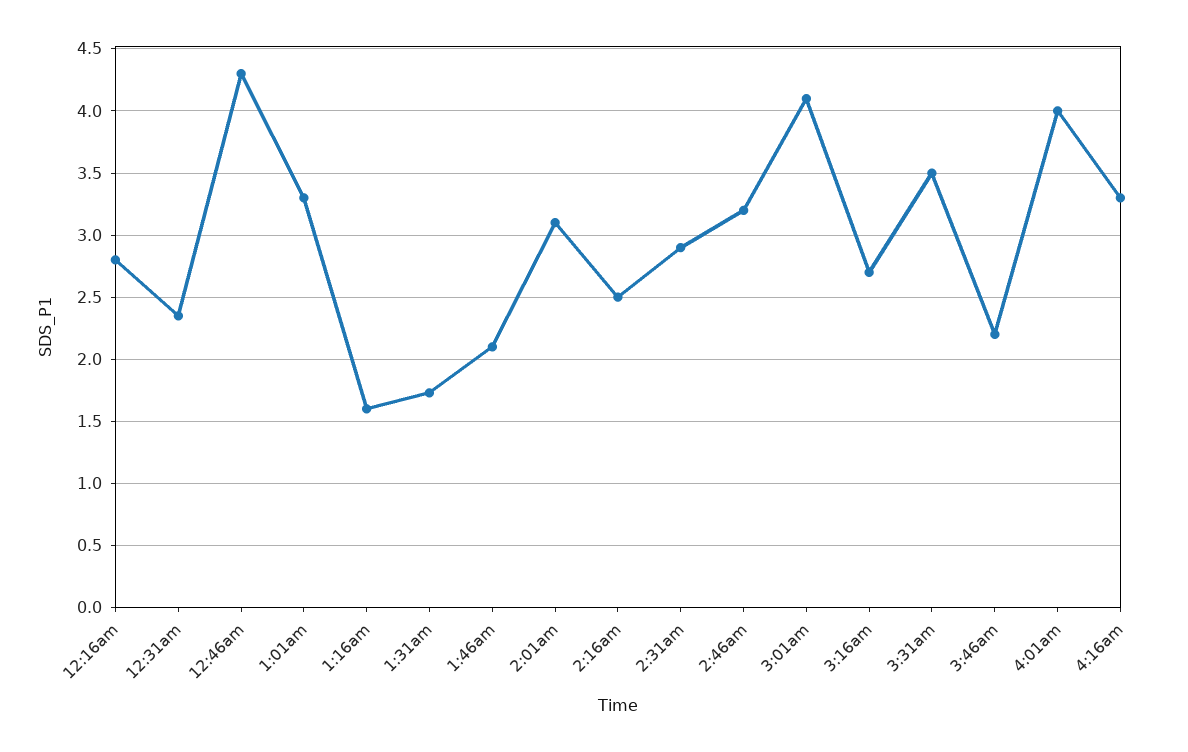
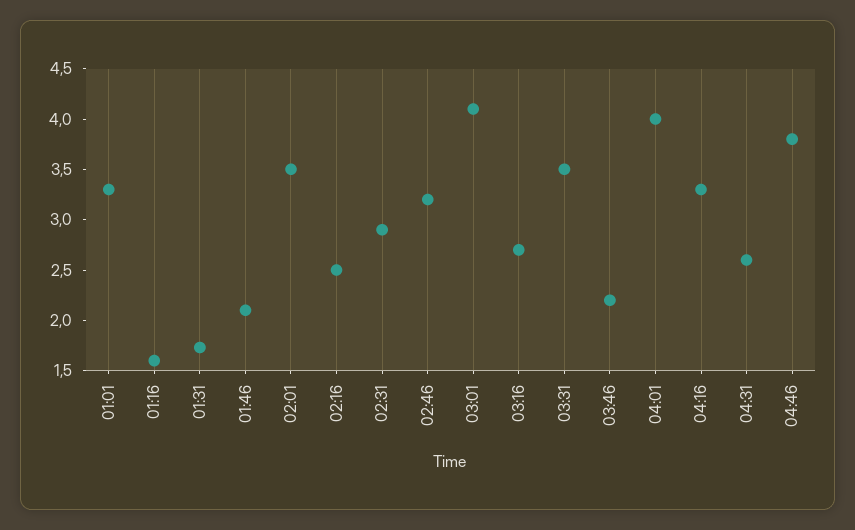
12:16am: 2.8 -> none
12:31am: 2.35 -> none
12:46am: 4.3 -> none
2:01am: 3.1 -> 3.5
04:31: none -> 2.6
04:46: none -> 3.8

